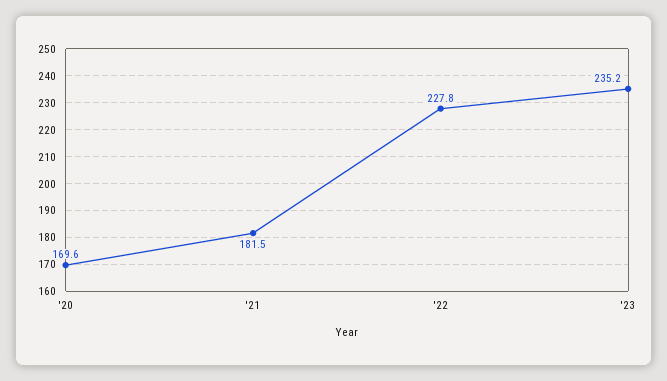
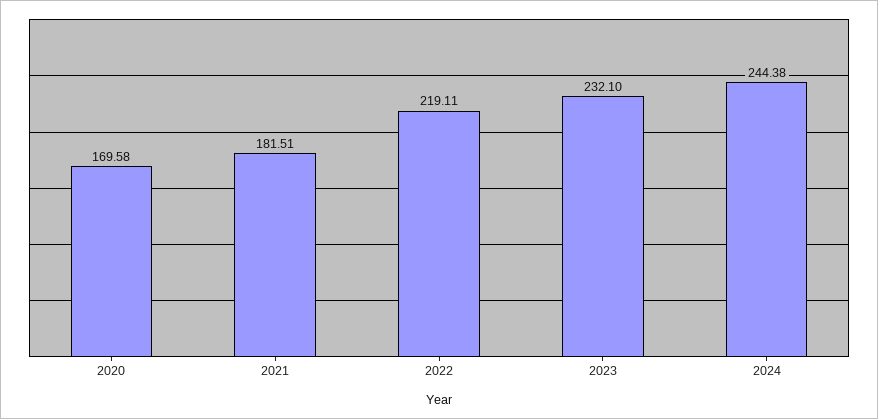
'22: 227.8 -> 219.11
'23: 235.2 -> 232.1
2024: none -> 244.38

